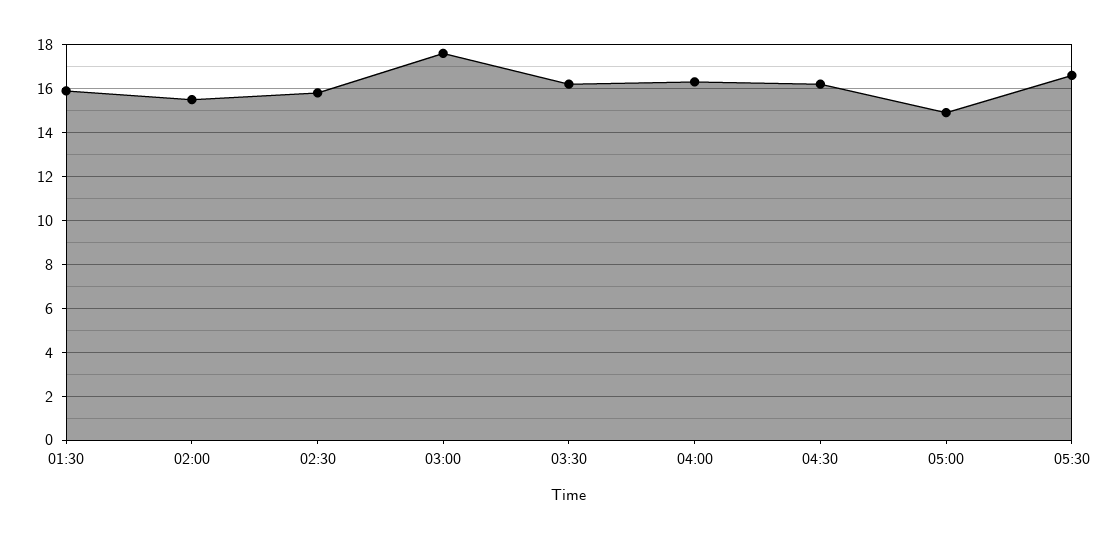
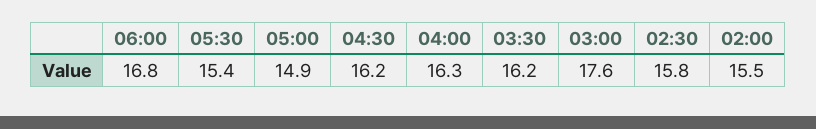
01:30: 16 -> none
05:30: 16.5 -> 15.4
06:00: none -> 16.8

